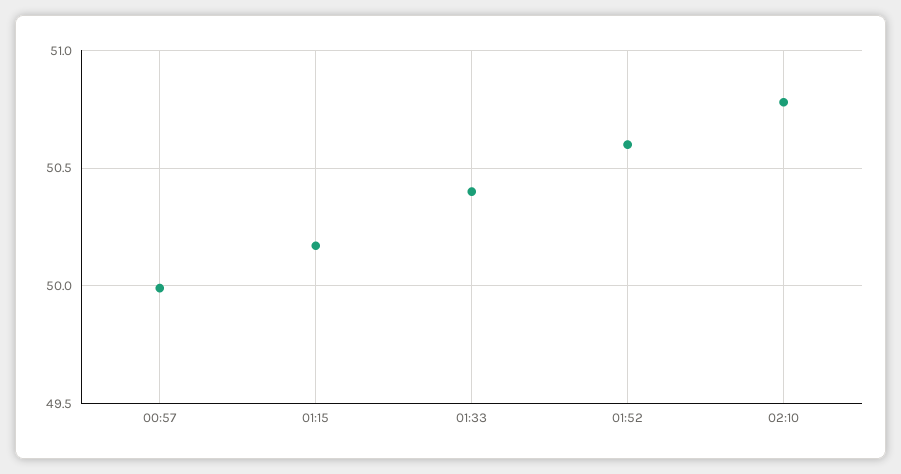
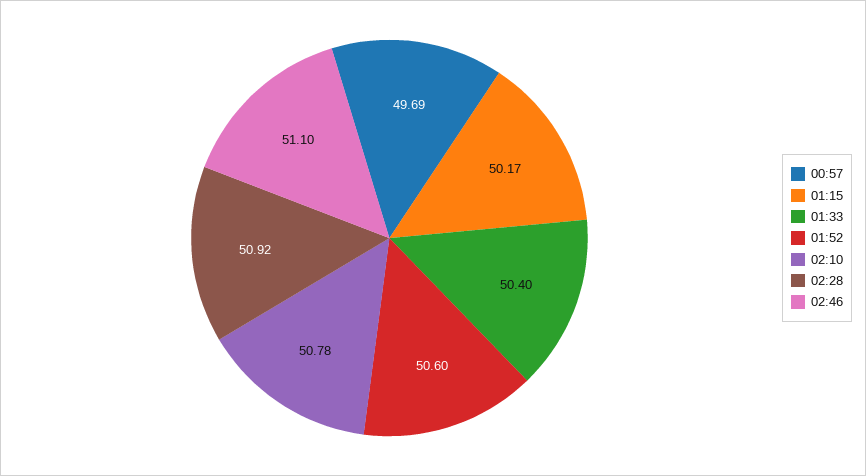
00:57: 50 -> 49.69
02:28: none -> 50.92
02:46: none -> 51.1

